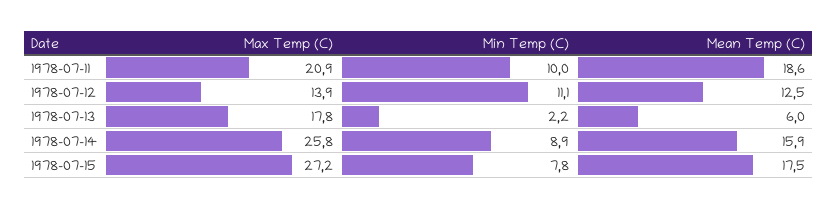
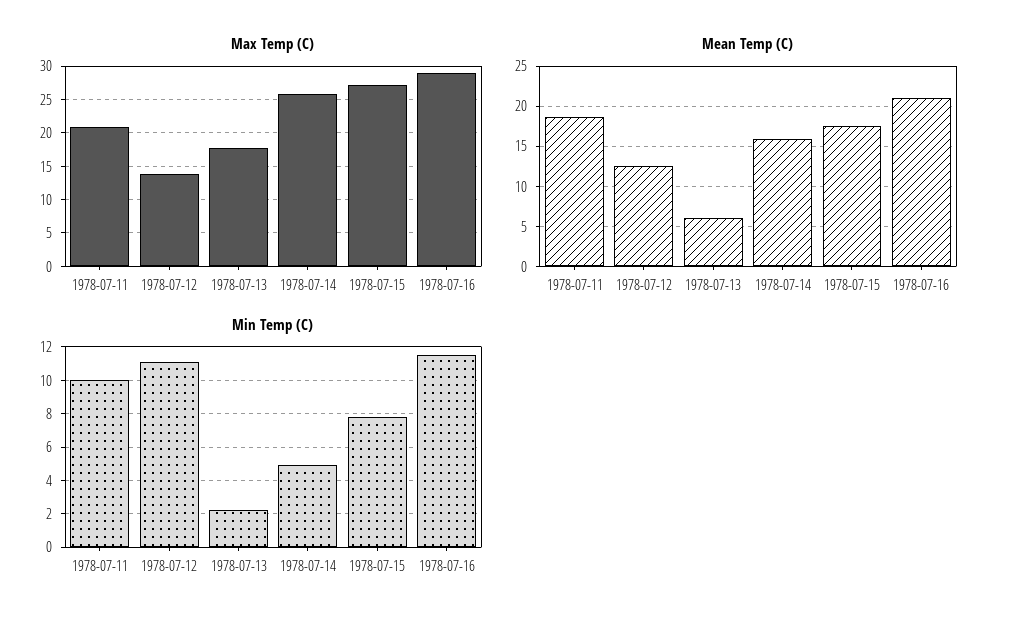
Min Temp (C), 1978-07-14: 8.9 -> 5
Max Temp (C), 1978-07-16: none -> 29
Mean Temp (C), 1978-07-16: none -> 21
Min Temp (C), 1978-07-16: none -> 11.5

